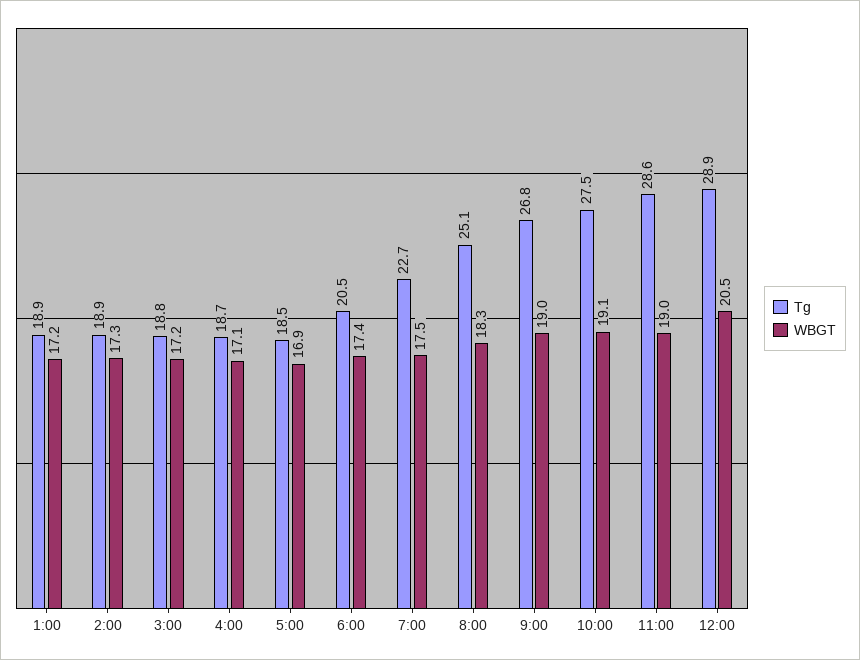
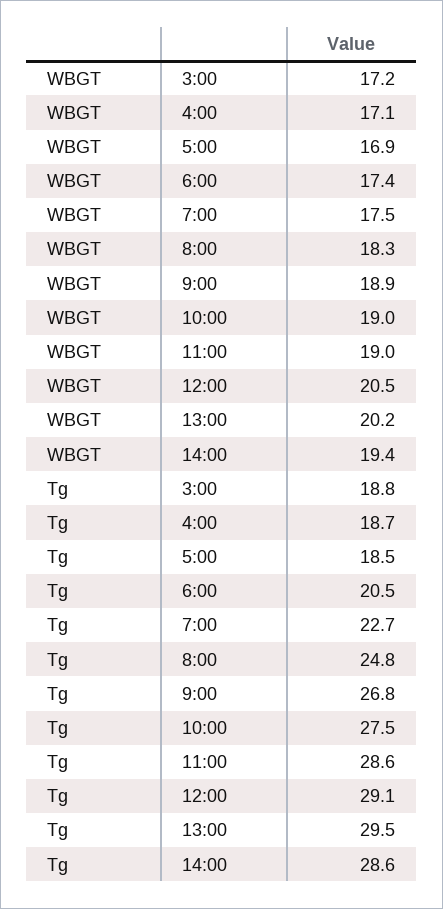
Tg, 1:00: 18.9 -> none
WBGT, 1:00: 17.2 -> none
Tg, 2:00: 18.9 -> none
WBGT, 2:00: 17.3 -> none
Tg, 8:00: 25.1 -> 24.8
WBGT, 9:00: 19 -> 18.9
WBGT, 10:00: 19.1 -> 19
Tg, 12:00: 28.9 -> 29.1
WBGT, 13:00: none -> 20.2
WBGT, 14:00: none -> 19.4
Tg, 13:00: none -> 29.5
Tg, 14:00: none -> 28.6

